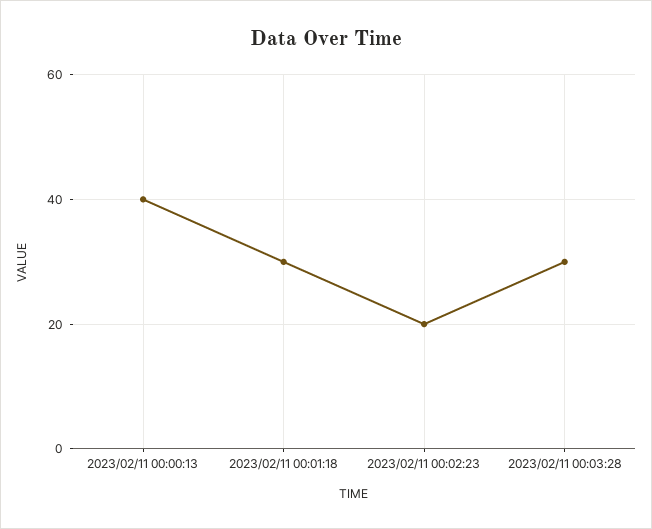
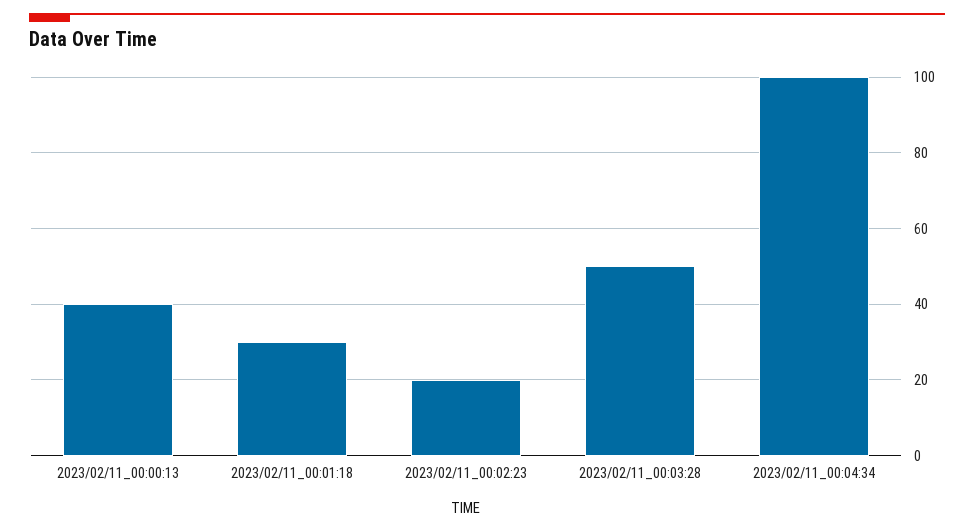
2023/02/11 00:03:28: 30 -> 50
2023/02/11_00:04:34: none -> 100

